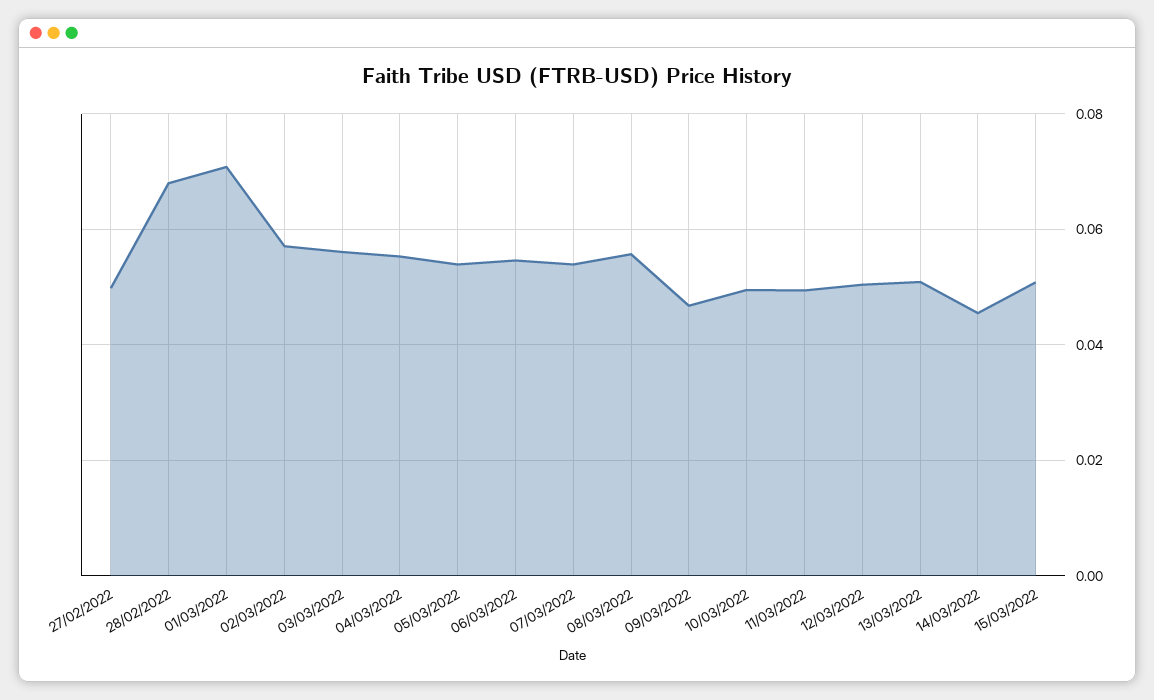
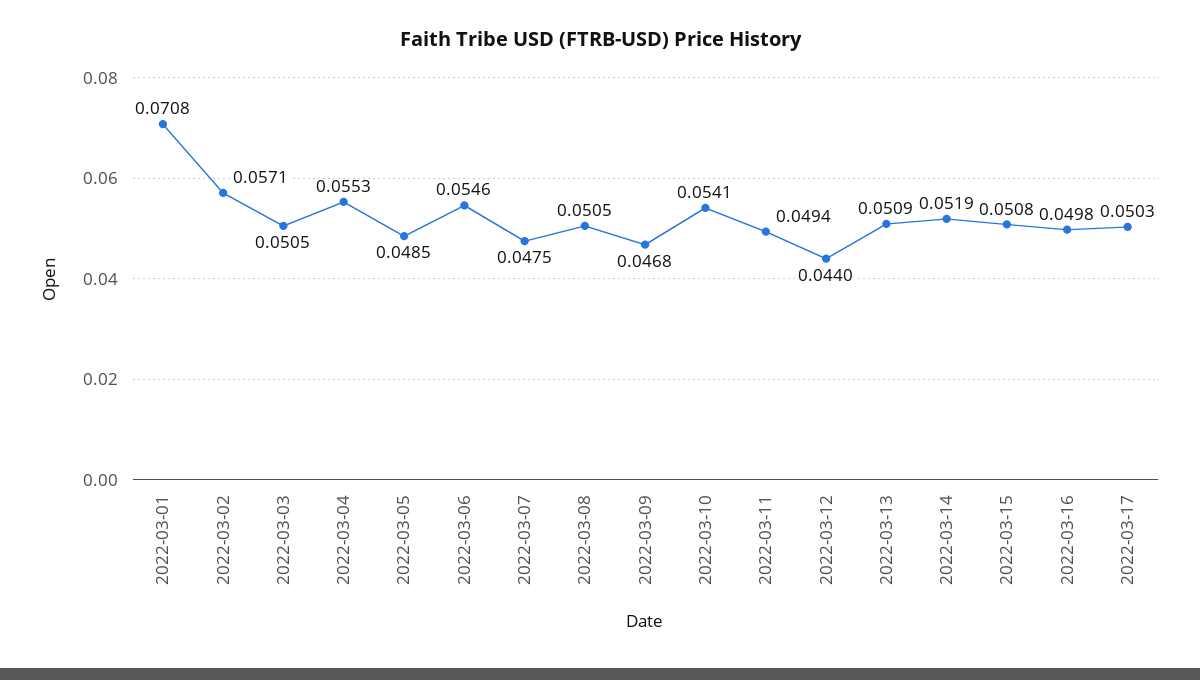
27/02/2022: 0.05 -> none
28/02/2022: 0.068 -> none
03/03/2022: 0.056 -> 0.0505
05/03/2022: 0.054 -> 0.0485
07/03/2022: 0.054 -> 0.0475
08/03/2022: 0.056 -> 0.0505
10/03/2022: 0.05 -> 0.0541
12/03/2022: 0.05 -> 0.044
14/03/2022: 0.046 -> 0.0519
2022-03-16: none -> 0.0498
2022-03-17: none -> 0.0503

